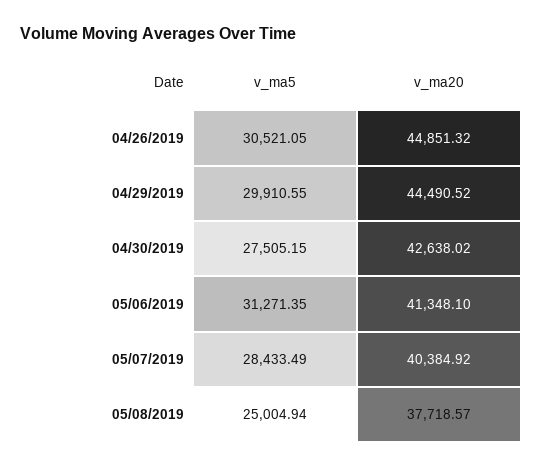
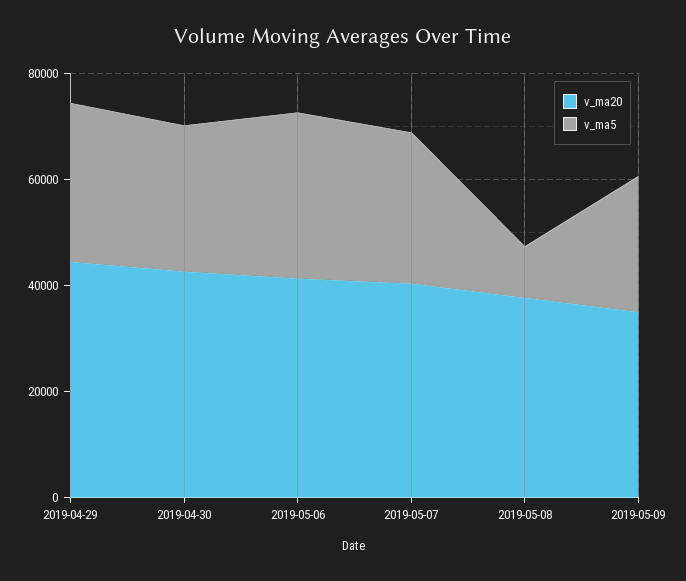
v_ma5, 04/26/2019: 30521.05 -> none
v_ma20, 04/26/2019: 44851.32 -> none
v_ma5, 05/08/2019: 25004.94 -> 10000
v_ma20, 2019-05-09: none -> 35000
v_ma5, 2019-05-09: none -> 25000

